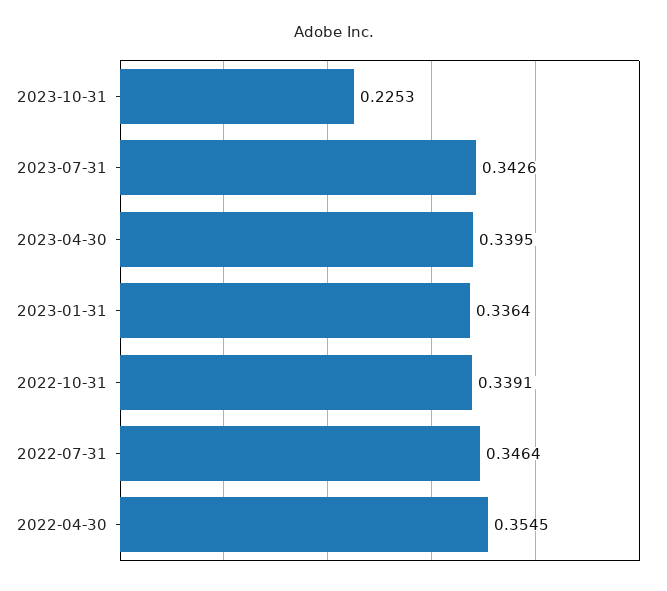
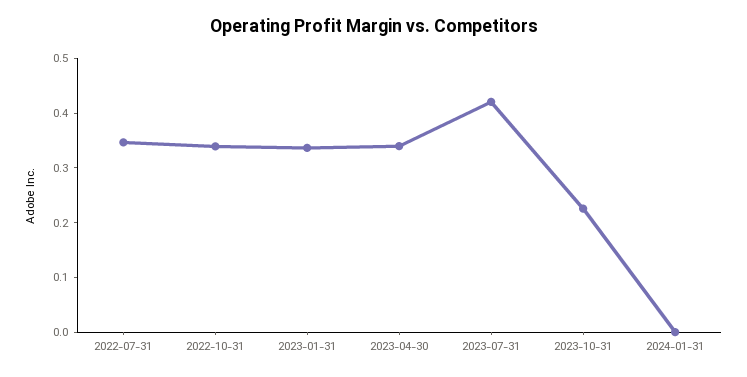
2023-07-31: 0.3426 -> 0.42
2022-04-30: 0.3545 -> none
2024-01-31: none -> 0

